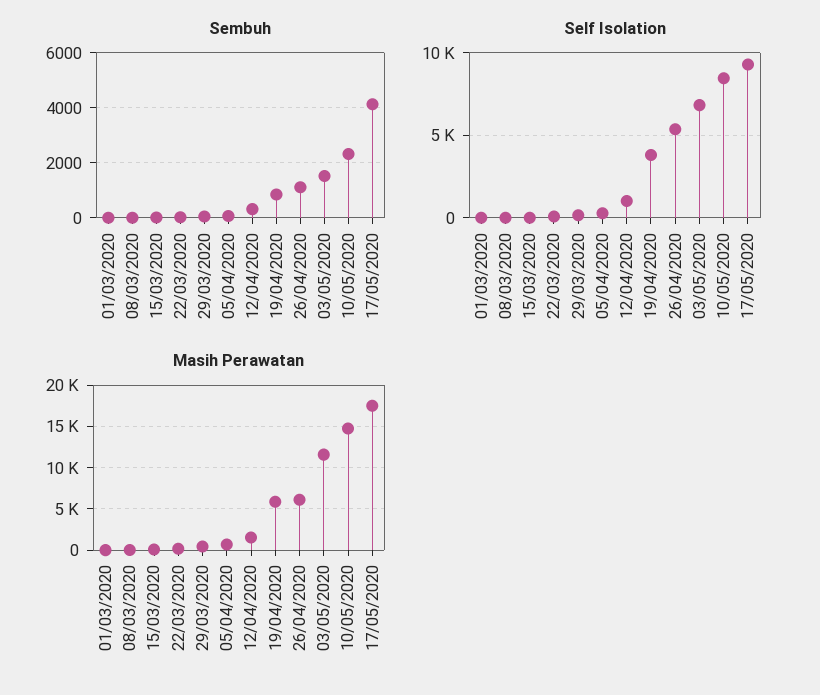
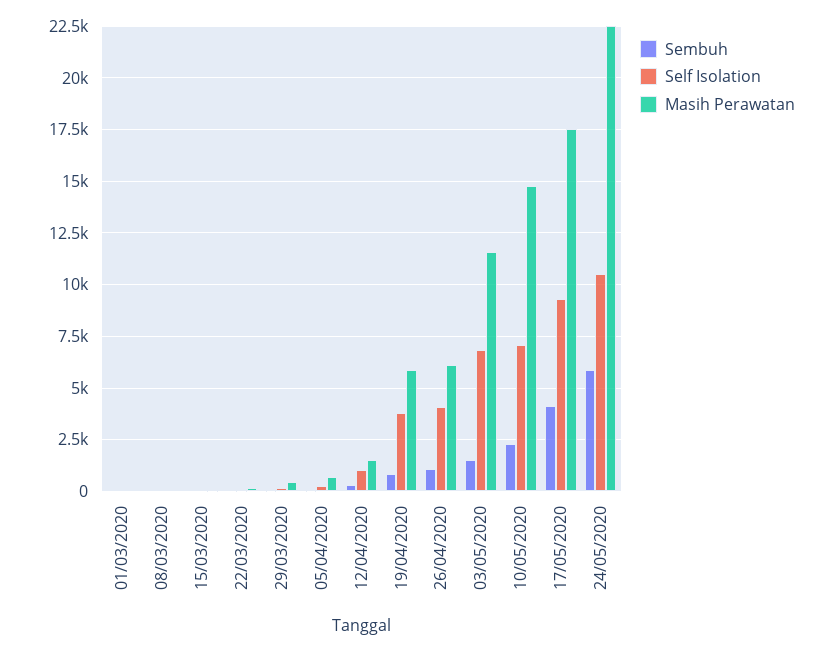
Self Isolation, 26/04/2020: 5500 -> 4000
Self Isolation, 10/05/2020: 8500 -> 7000
Sembuh, 24/05/2020: none -> 6000
Self Isolation, 24/05/2020: none -> 10500
Masih Perawatan, 24/05/2020: none -> 22500

